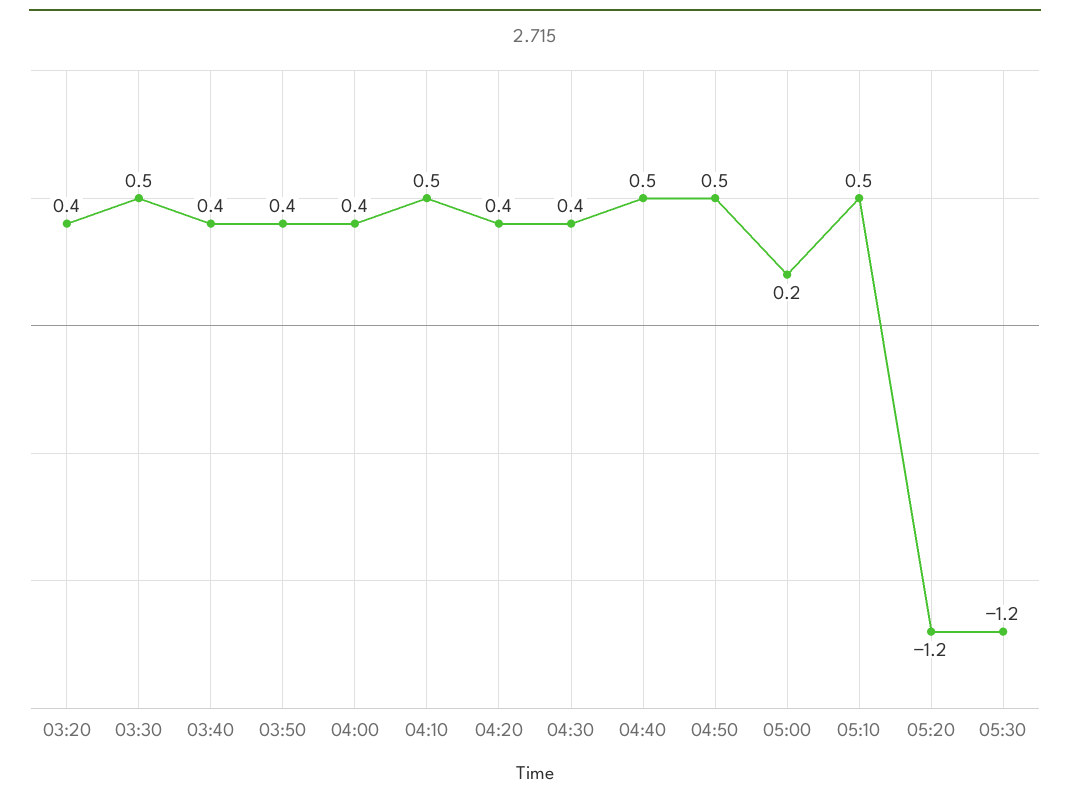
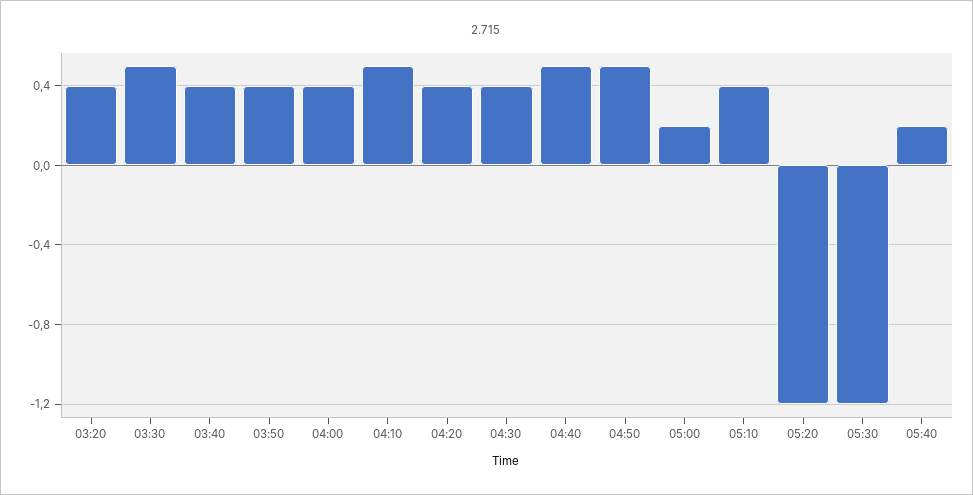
05:10: 0.5 -> 0.4
05:40: none -> 0.2

